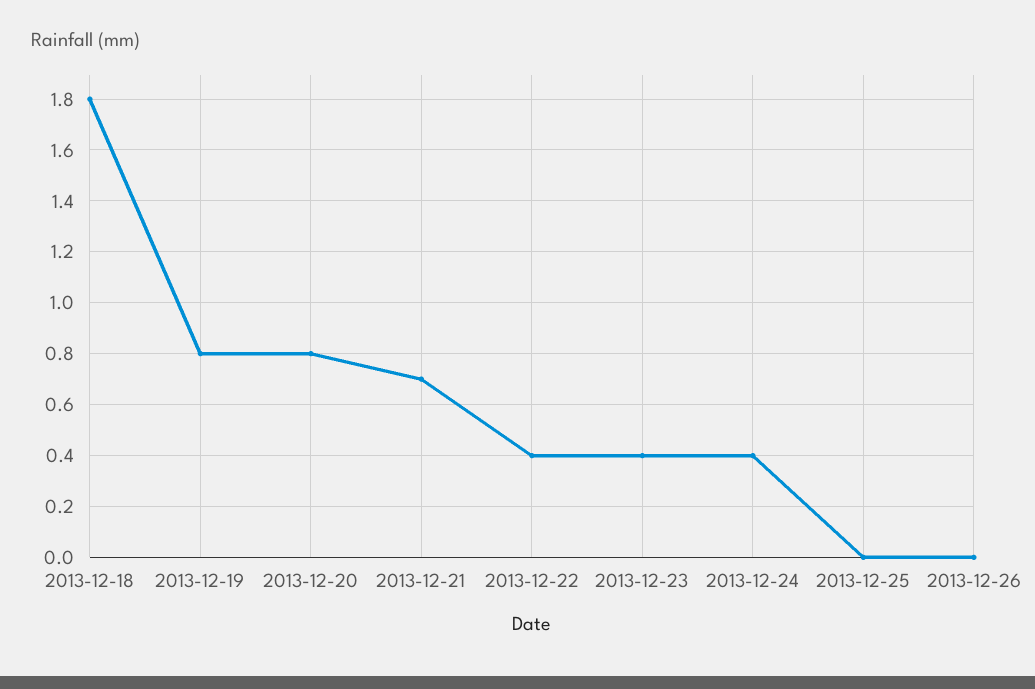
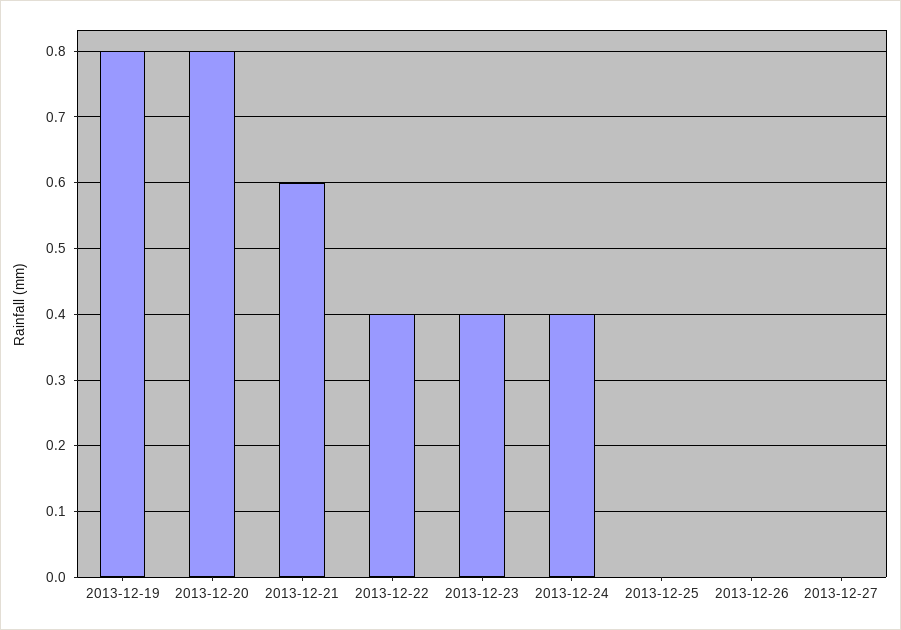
2013-12-18: 1.8 -> none
2013-12-21: 0.7 -> 0.6
2013-12-27: none -> 0

